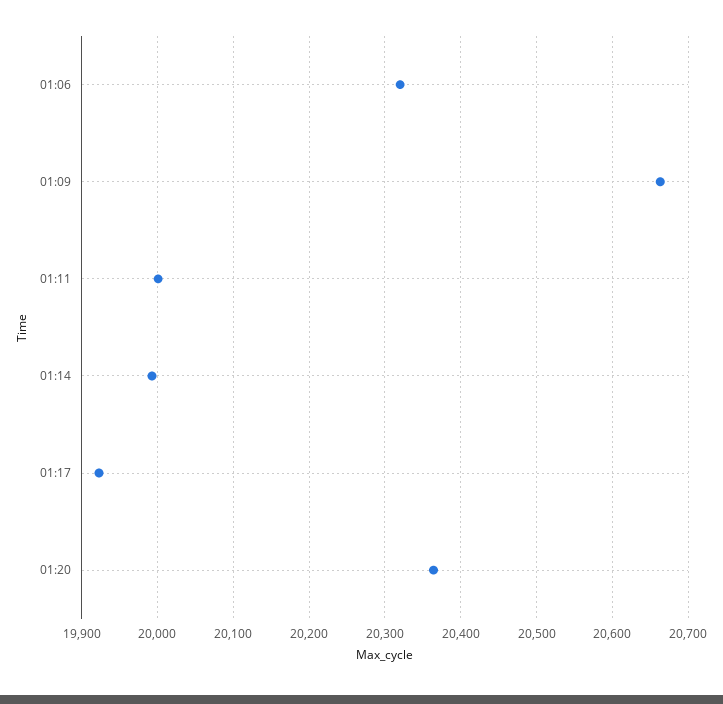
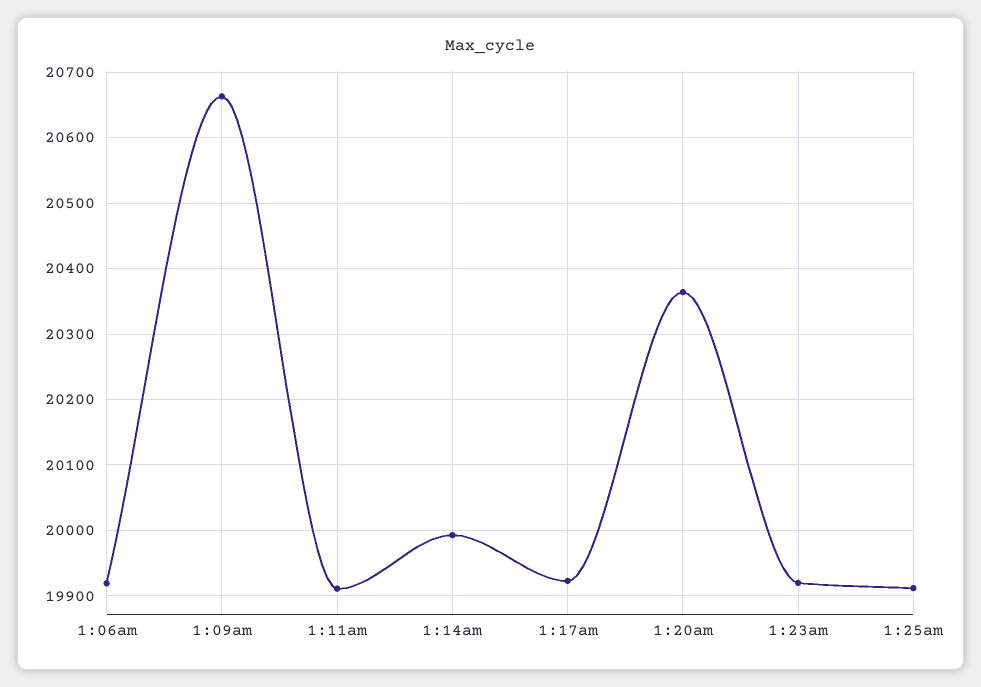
01:06: 20320 -> 19920
01:11: 20000 -> 19910
1:23am: none -> 19920
1:25am: none -> 19910

